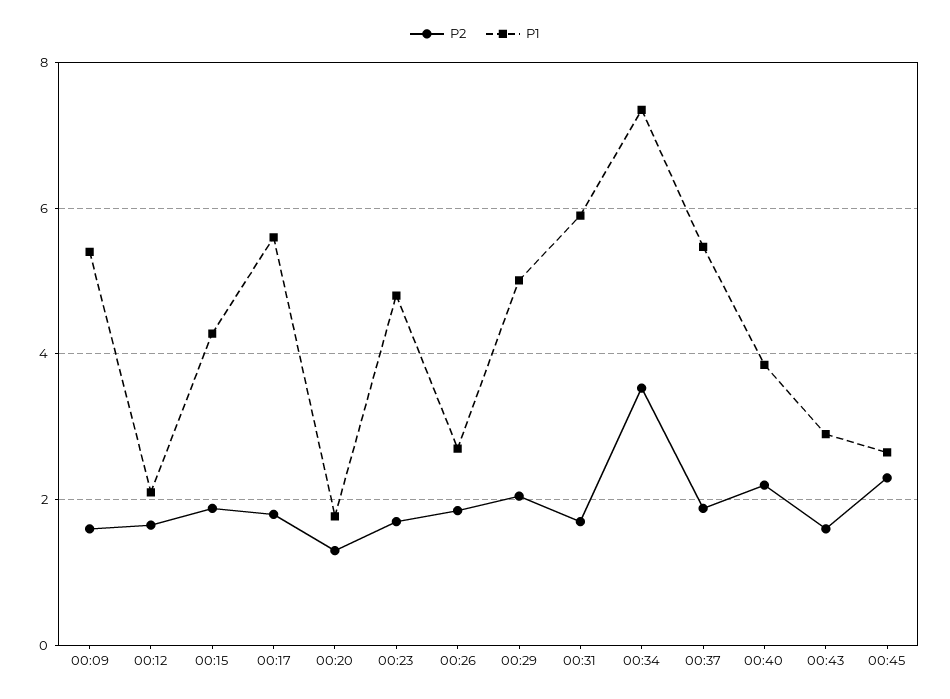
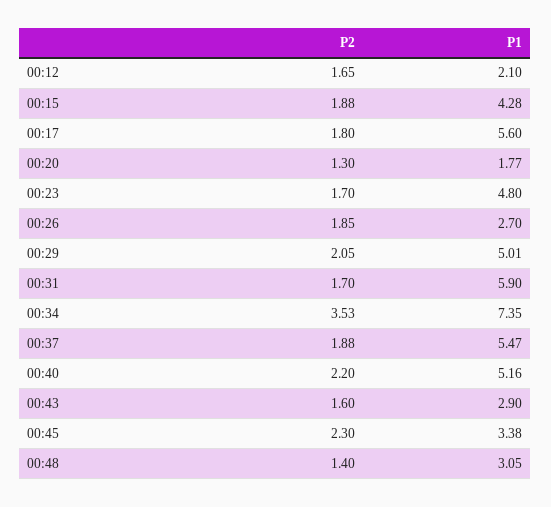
P2, 00:09: 1.6 -> none
P1, 00:09: 5.4 -> none
P1, 00:40: 3.8 -> 5.16
P1, 00:45: 2.6 -> 3.38
P2, 00:48: none -> 1.4
P1, 00:48: none -> 3.05

